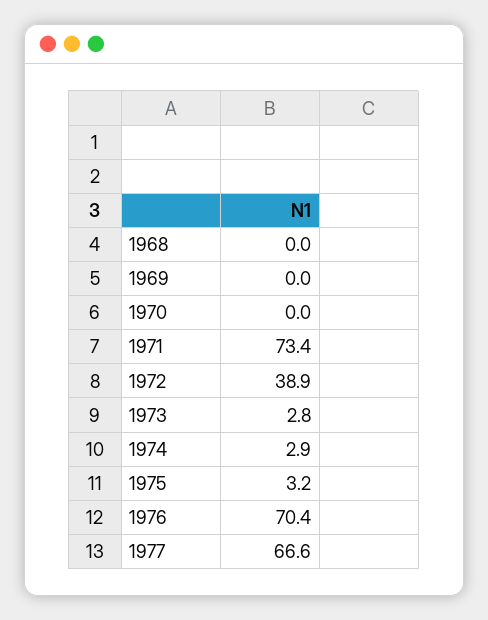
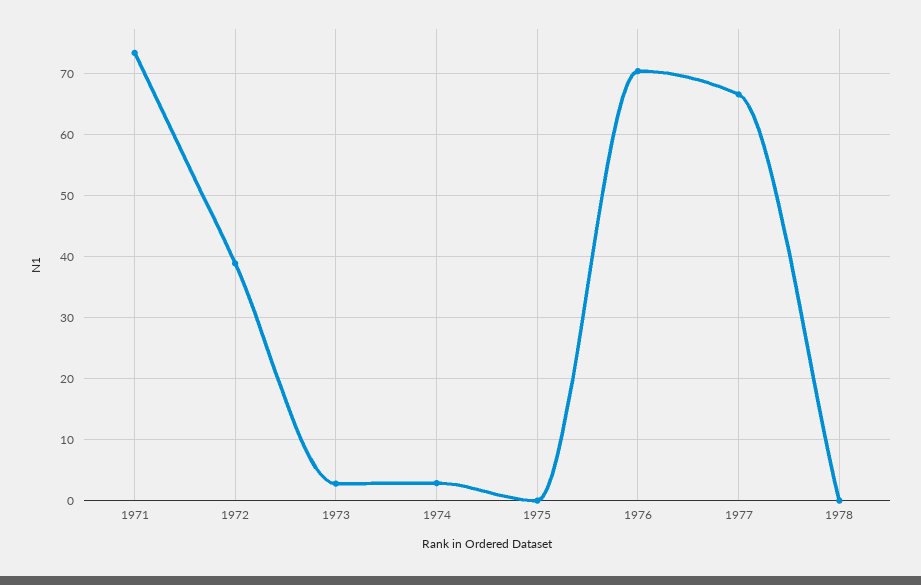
1968: 0 -> none
1969: 0 -> none
1970: 0 -> none
1975: 3.2 -> 0
1978: none -> 0

